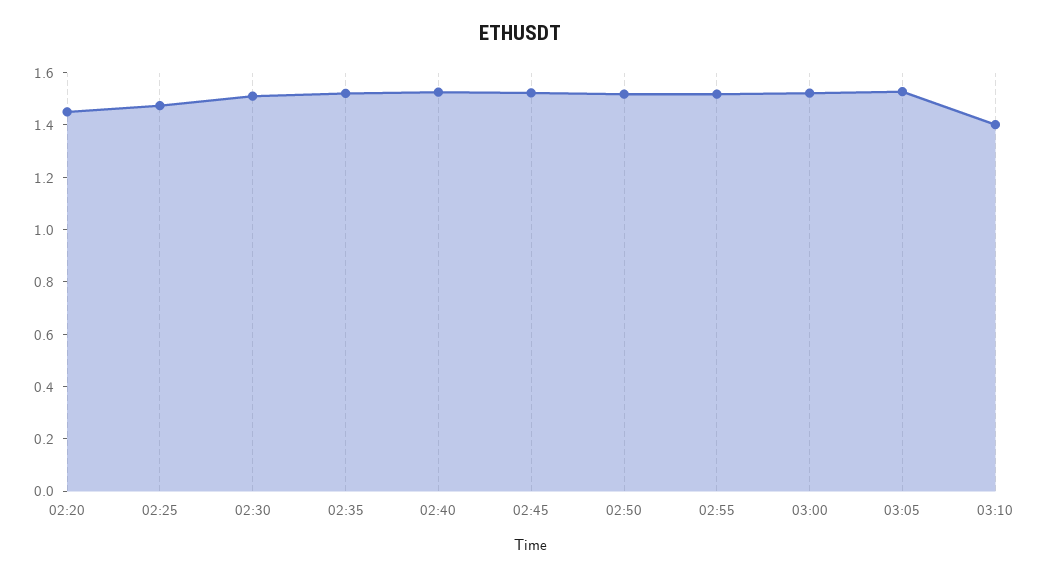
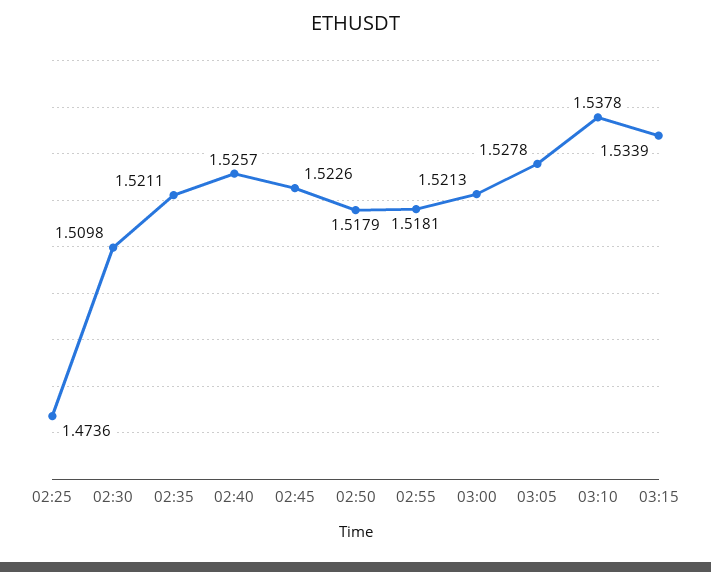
02:20: 1.45 -> none
03:10: 1.4 -> 1.5378
03:15: none -> 1.5339

